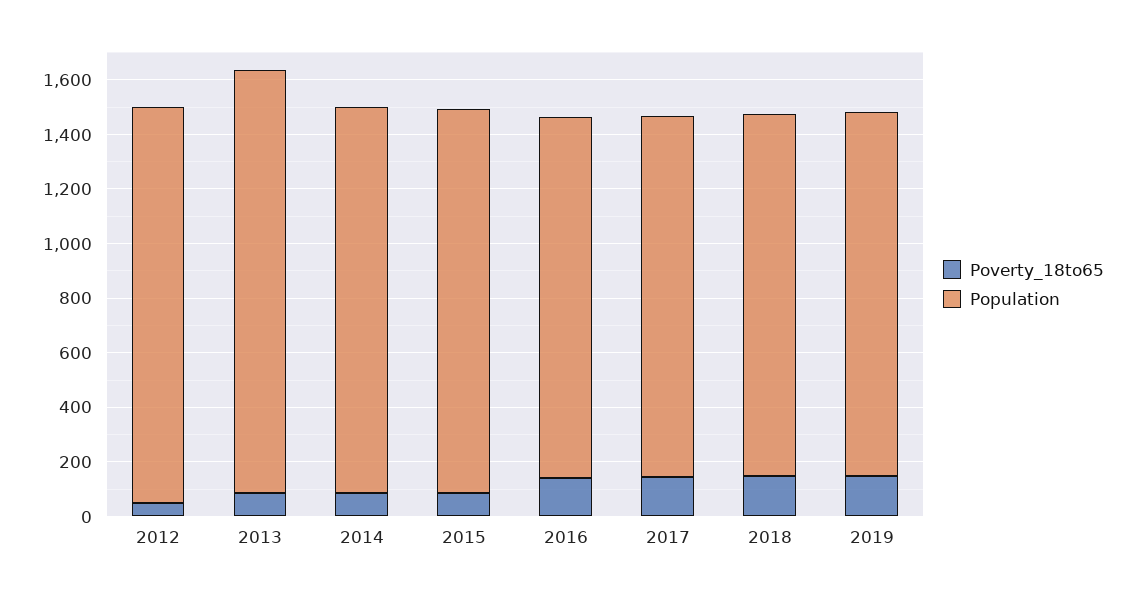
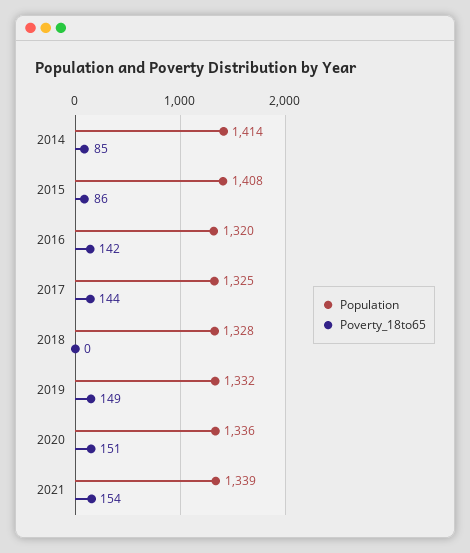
Poverty_18to65, 2012: 50 -> none
Population, 2012: 1450 -> none
Poverty_18to65, 2013: 100 -> none
Population, 2013: 1550 -> none
Poverty_18to65, 2018: 150 -> 0
Population, 2020: none -> 1336
Poverty_18to65, 2020: none -> 151
Population, 2021: none -> 1339
Poverty_18to65, 2021: none -> 154

